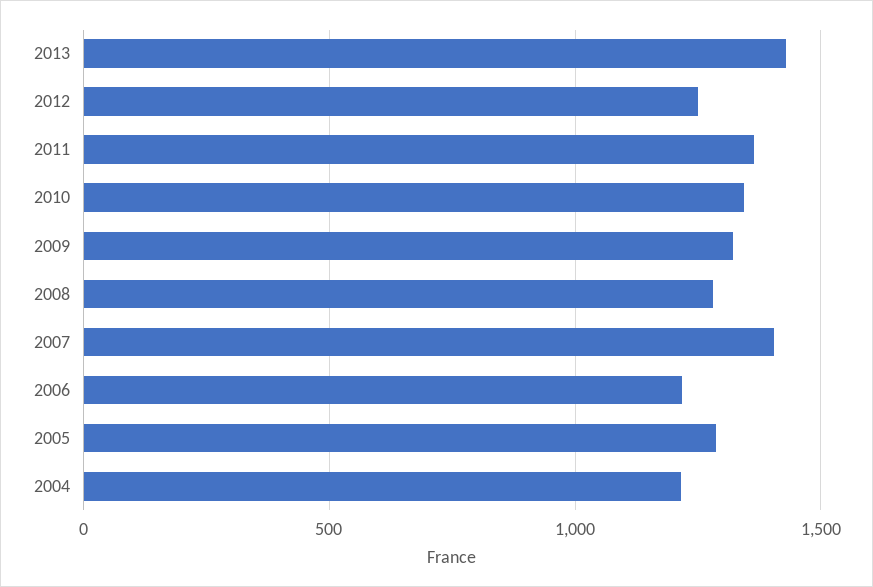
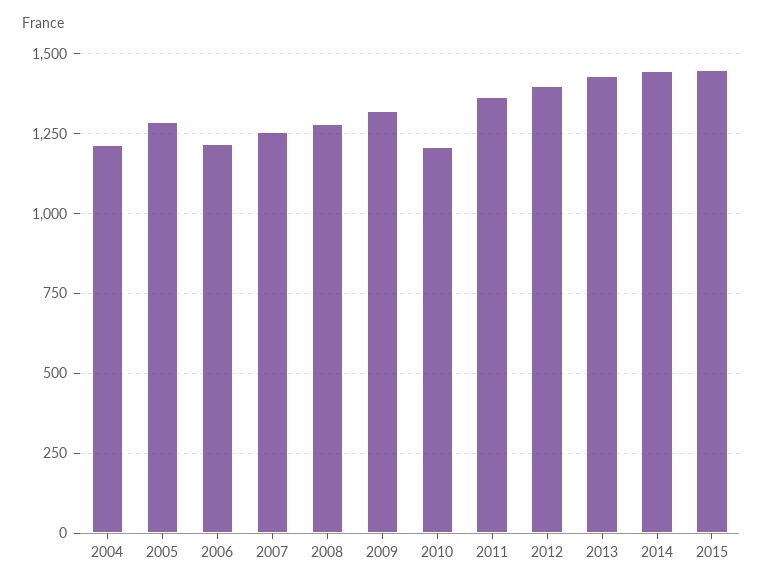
2012: 1250 -> 1400
2010: 1350 -> 1200
2007: 1400 -> 1250
2014: none -> 1450
2015: none -> 1450

